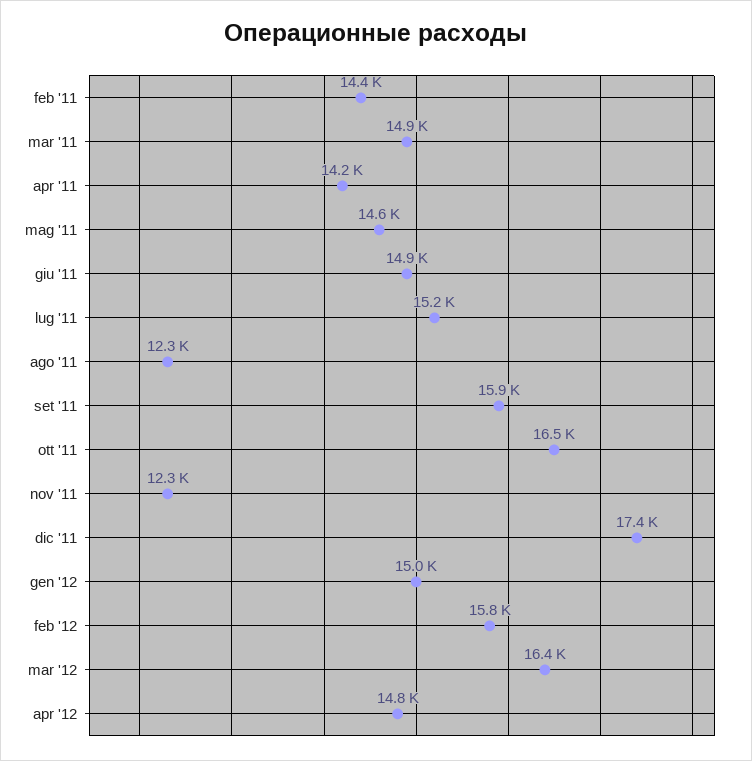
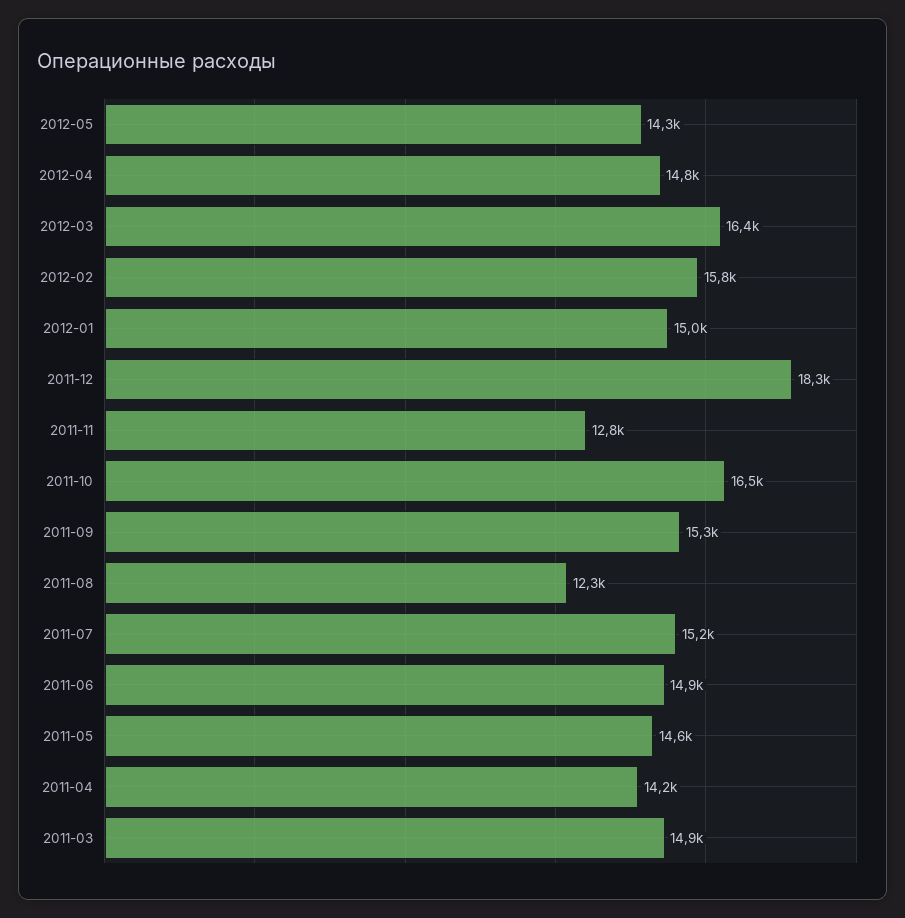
feb '11: 14400 -> none
set '11: 15900 -> 15300
nov '11: 12300 -> 12800
dic '11: 17400 -> 18300
2012-05: none -> 14300

